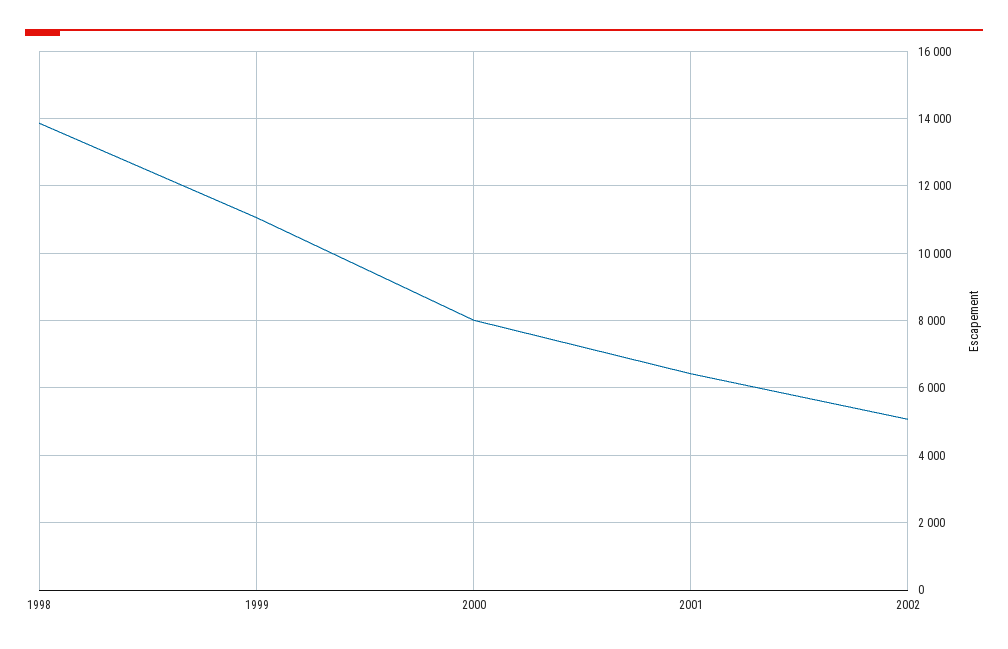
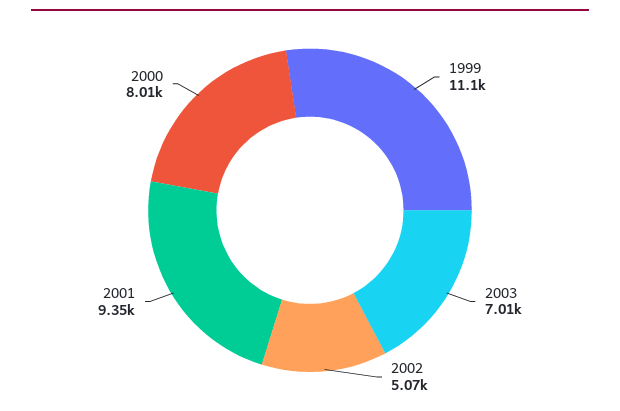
1998: 13800 -> none
2001: 6400 -> 9350
2003: none -> 7010

